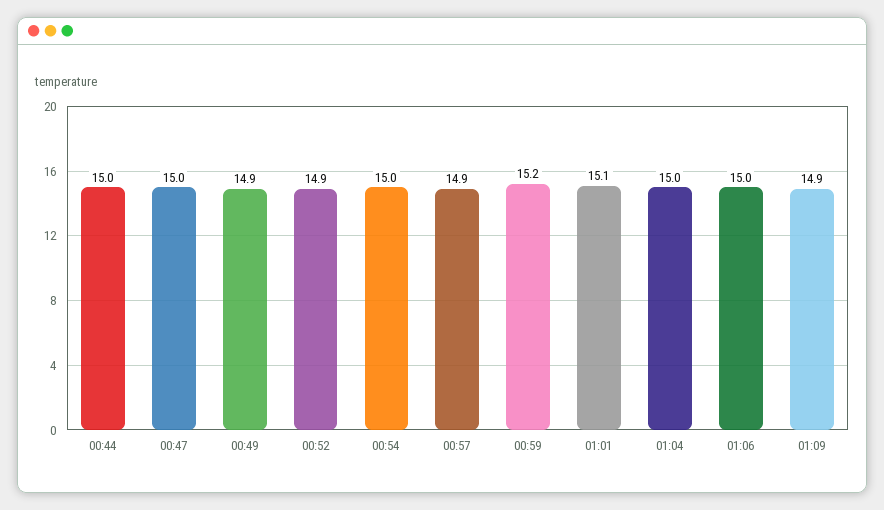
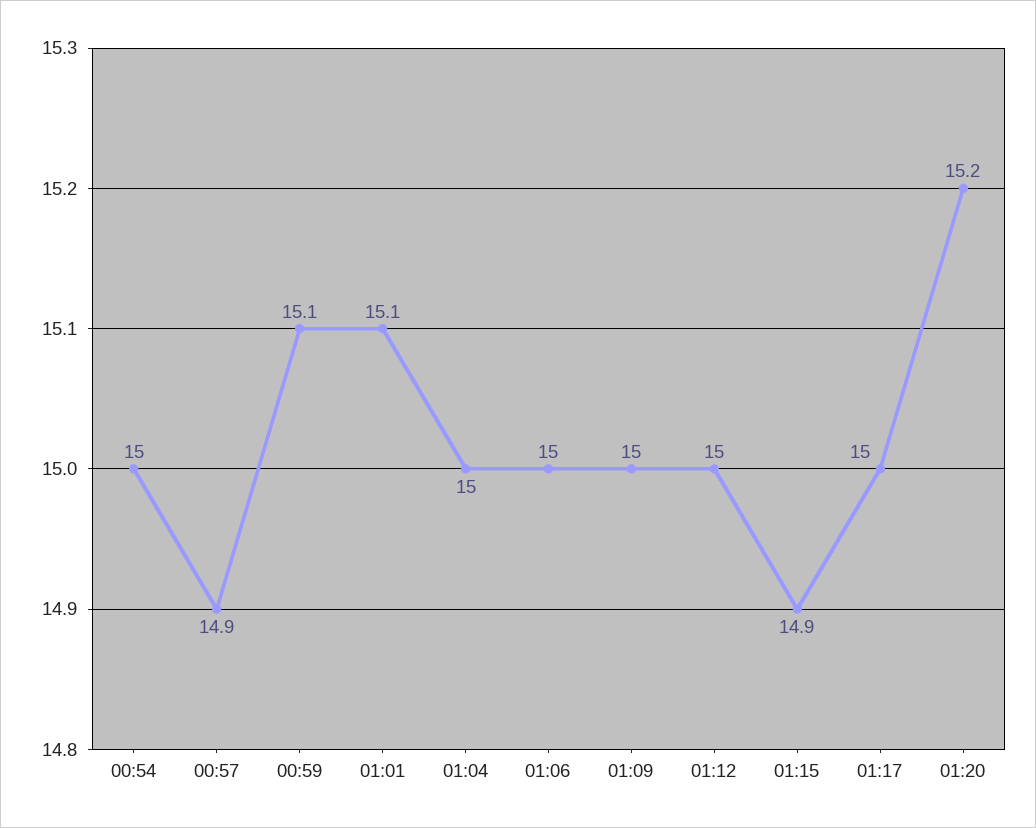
00:44: 15 -> none
00:47: 15 -> none
00:49: 14.9 -> none
00:52: 14.9 -> none
00:59: 15.2 -> 15.1
01:09: 14.9 -> 15
01:12: none -> 15
01:15: none -> 14.9
01:17: none -> 15
01:20: none -> 15.2

